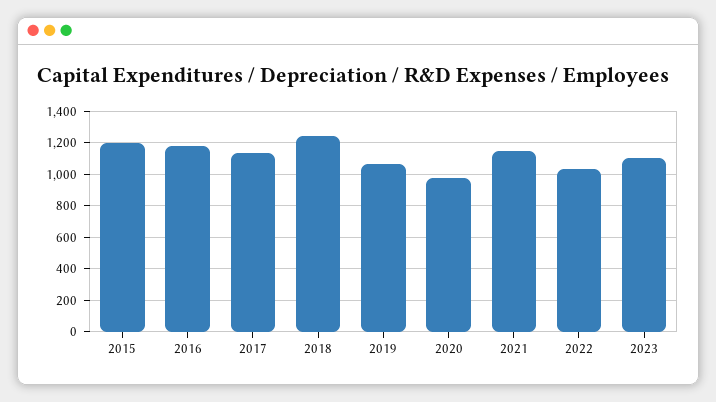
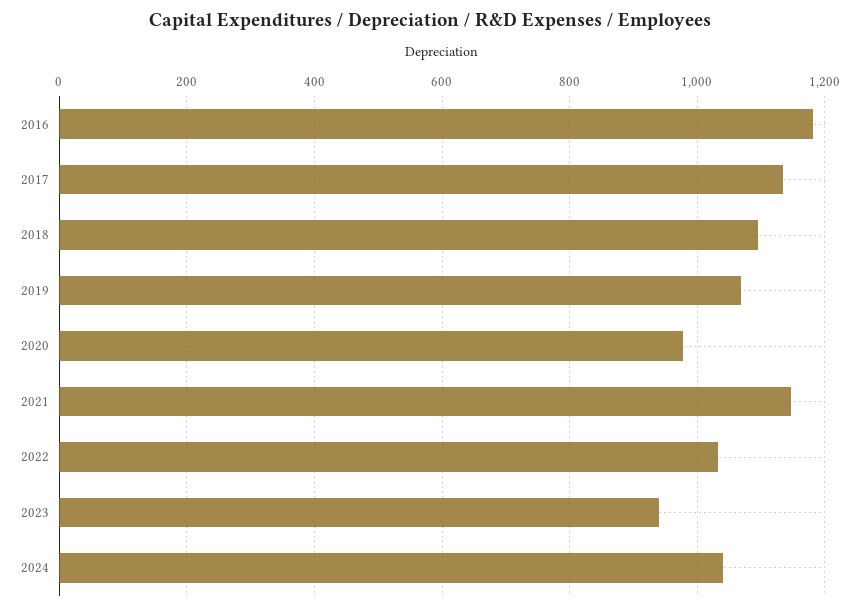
2015: 1200 -> none
2018: 1250 -> 1100
2023: 1100 -> 940
2024: none -> 1040

